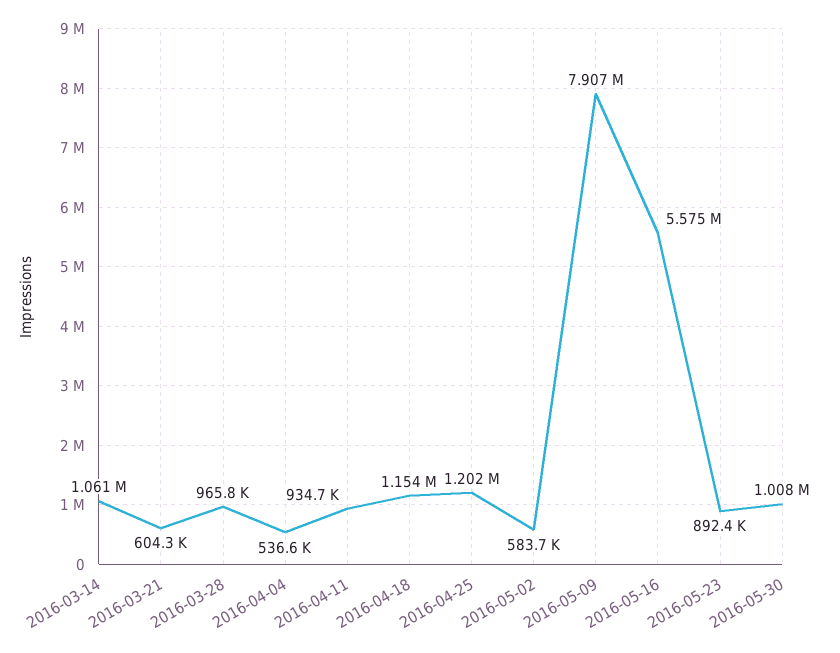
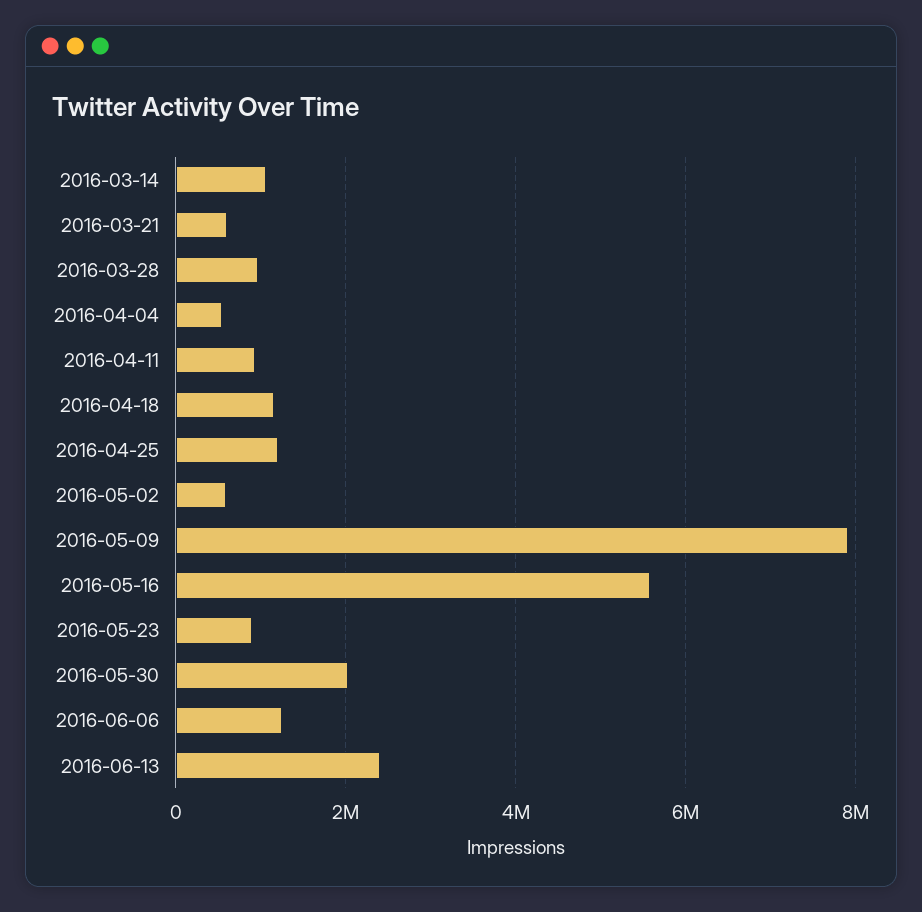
2016-05-30: 1008000 -> 2000000
2016-06-06: none -> 1200000
2016-06-13: none -> 2400000

